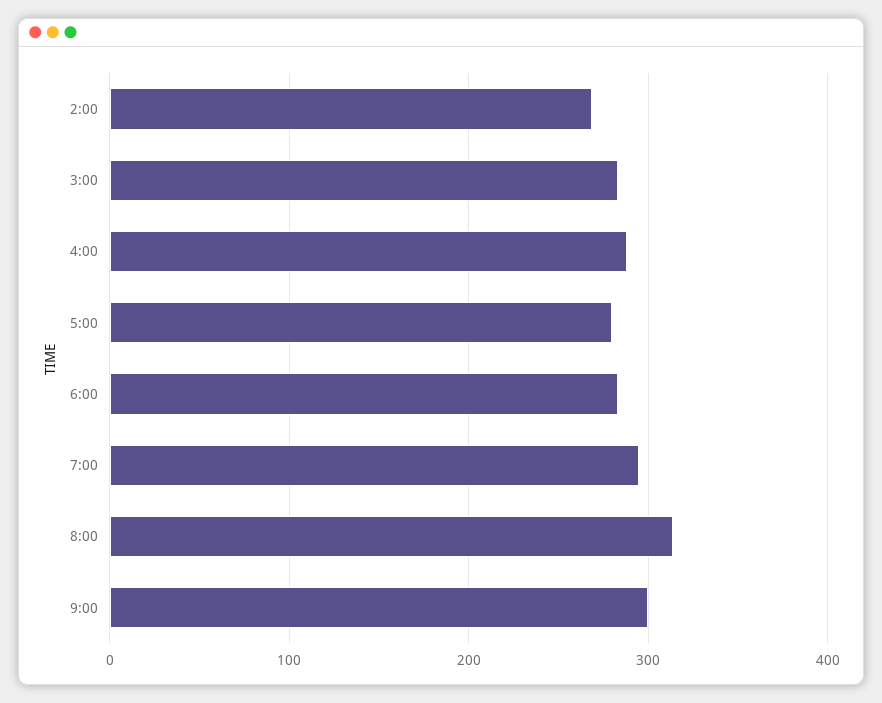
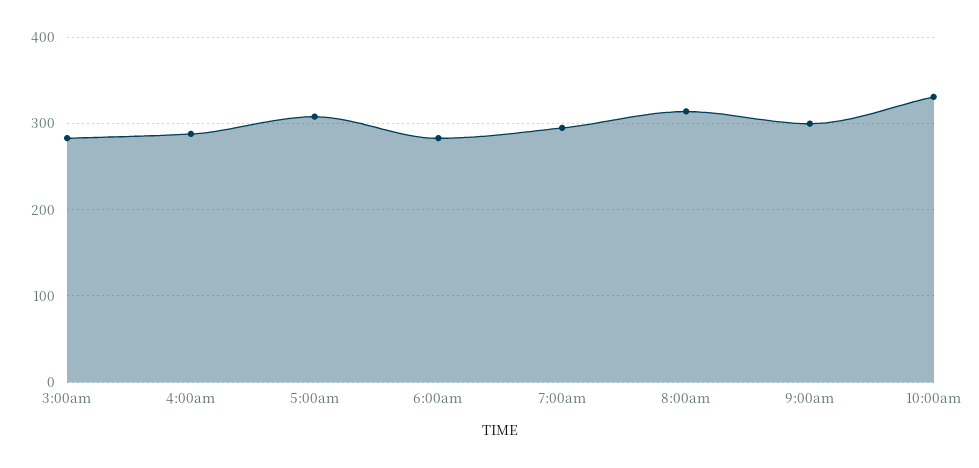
2:00: 270 -> none
5:00: 280 -> 310
10:00am: none -> 330

